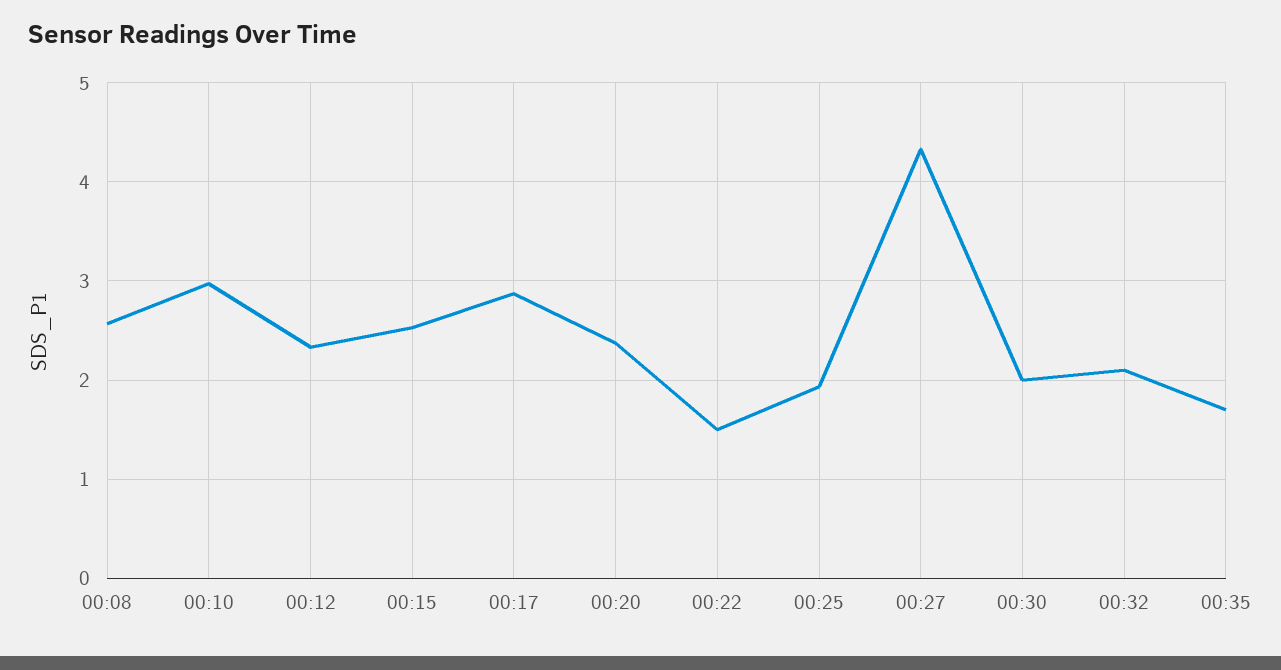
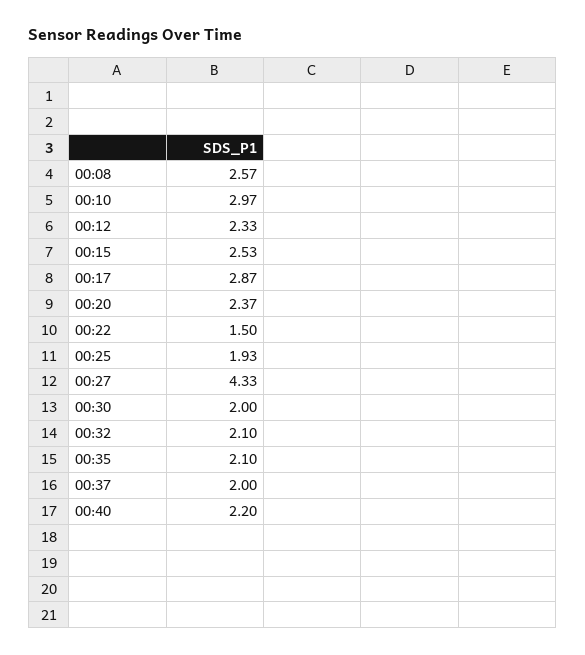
00:35: 1.7 -> 2.1
00:37: none -> 2
00:40: none -> 2.2

